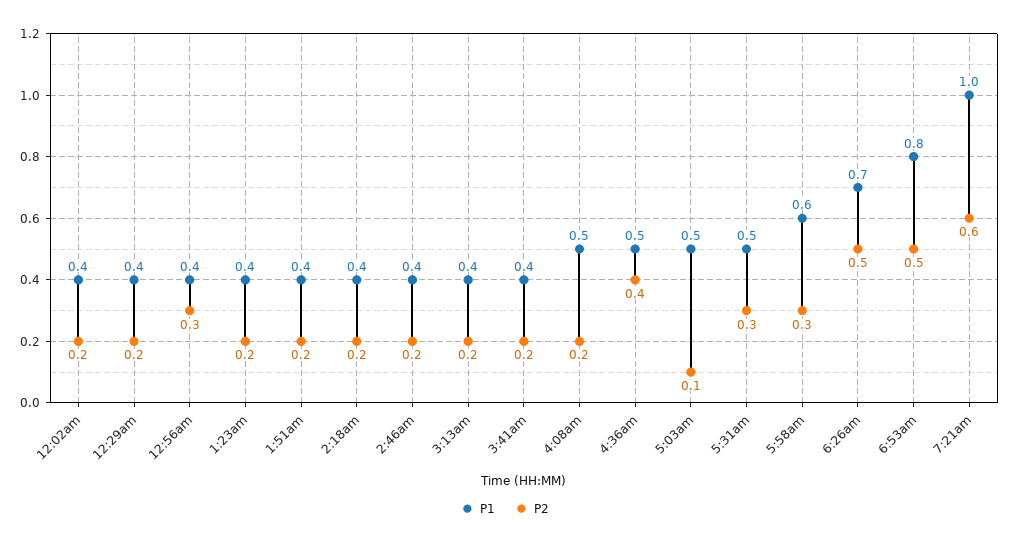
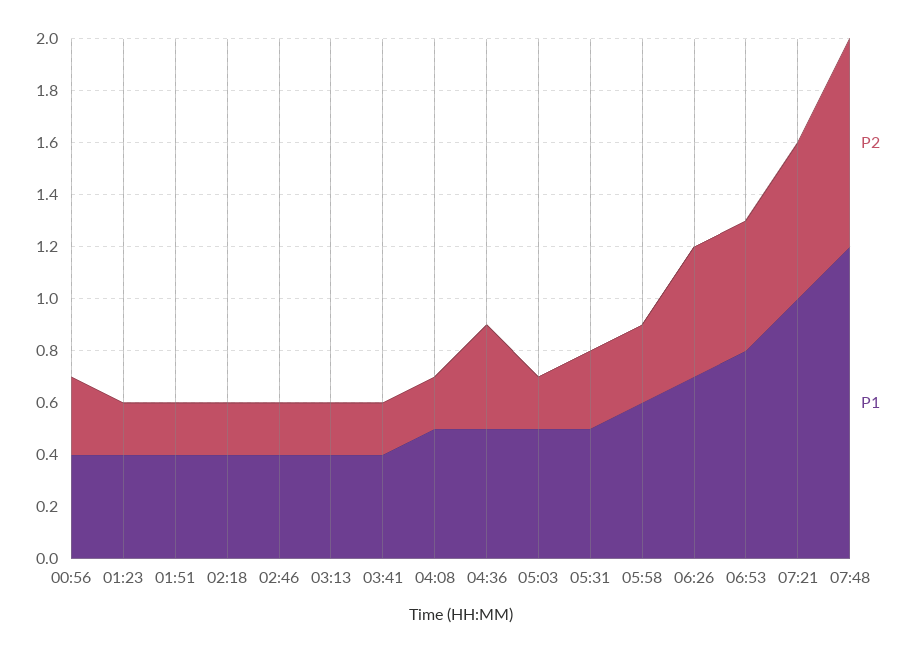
P1, 12:02am: 0.4 -> none
P2, 12:02am: 0.2 -> none
P1, 12:29am: 0.4 -> none
P2, 12:29am: 0.2 -> none
P2, 5:03am: 0.1 -> 0.2
P2, 07:48: none -> 0.8
P1, 07:48: none -> 1.2

